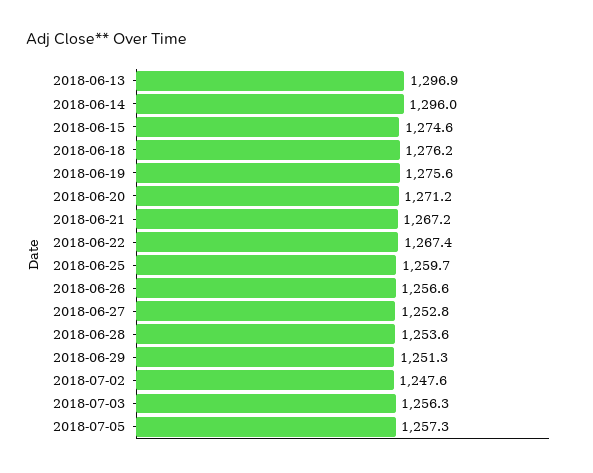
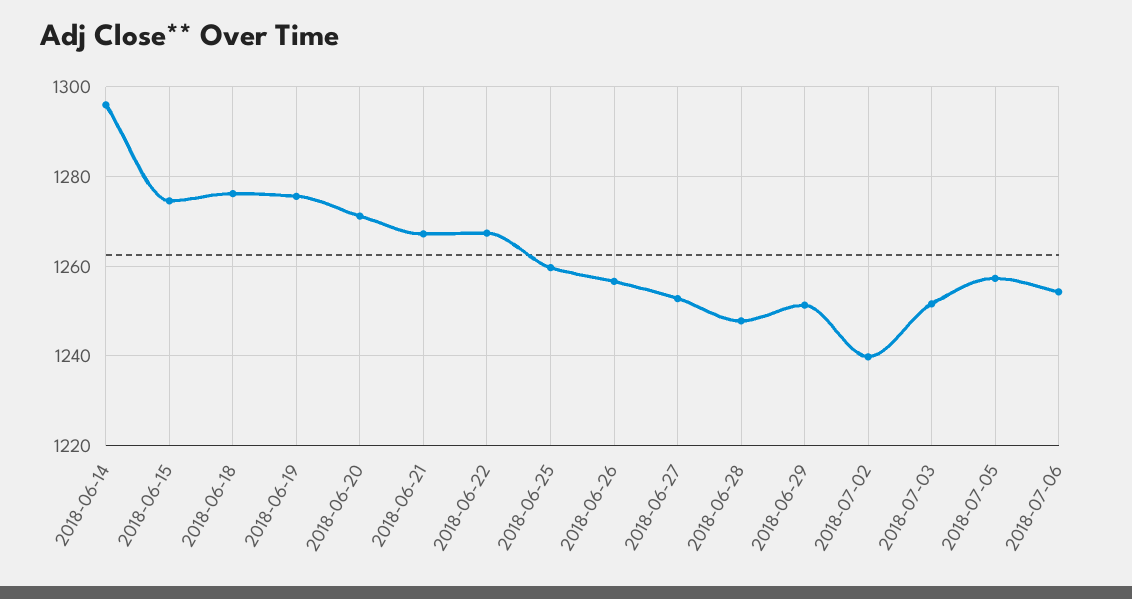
2018-06-13: 1296.9 -> none
2018-06-28: 1253.6 -> 1248
2018-07-02: 1247.6 -> 1240
2018-07-03: 1256.3 -> 1252
2018-07-06: none -> 1254

